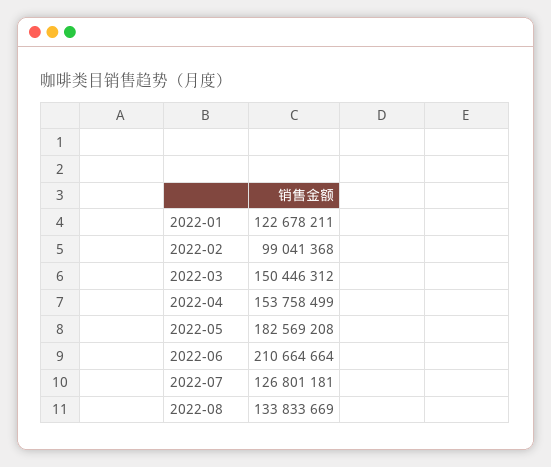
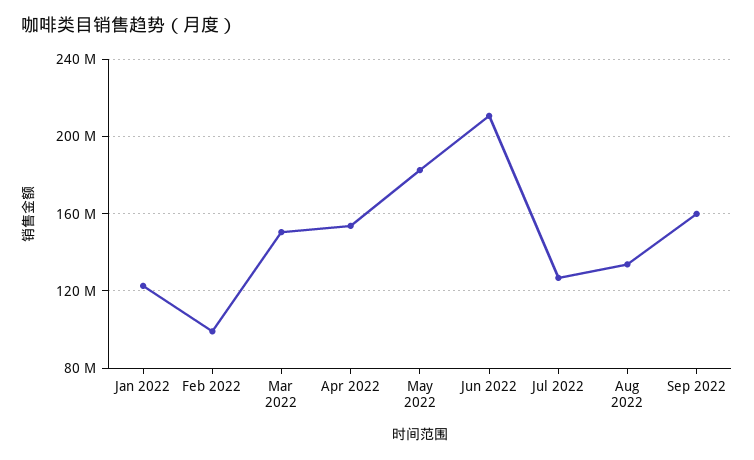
Sep 2022: none -> 160000000

